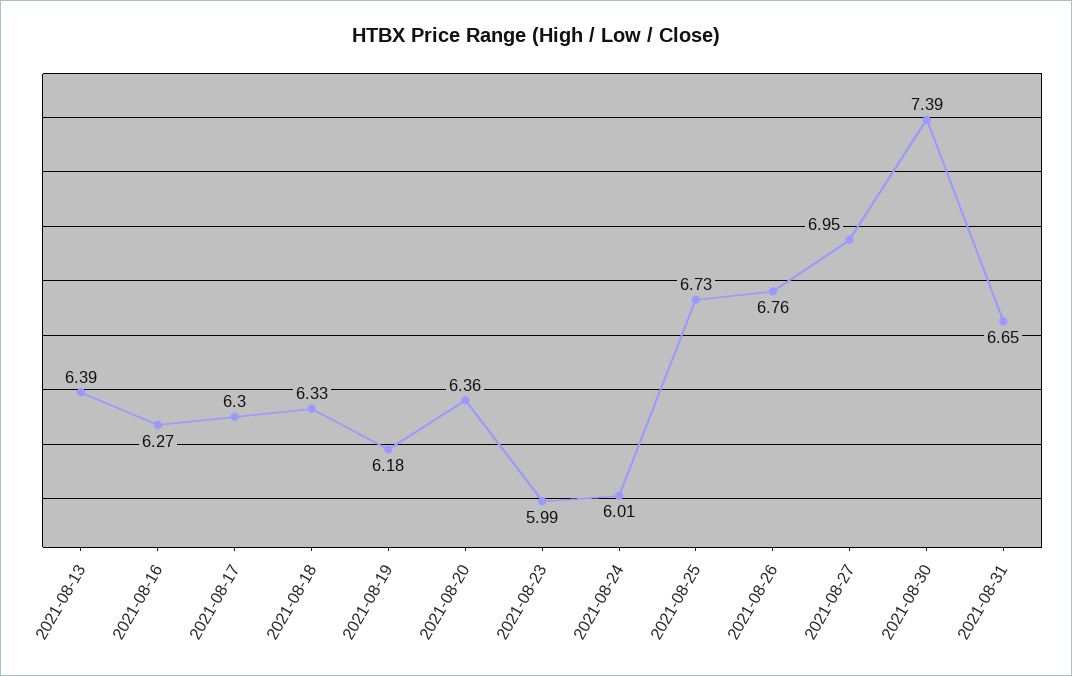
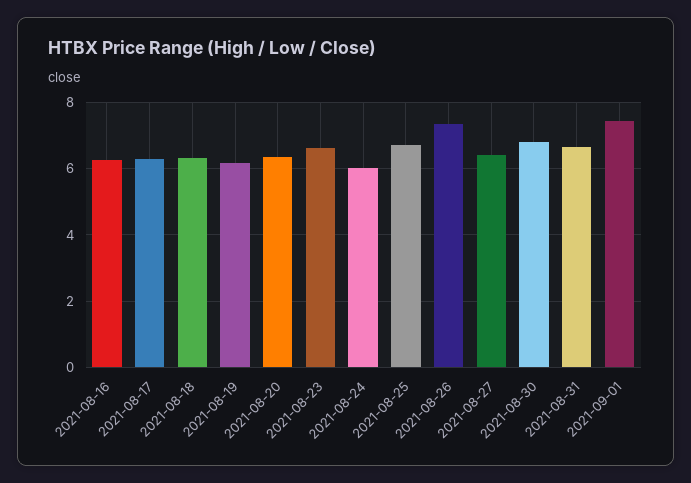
2021-08-13: 6.39 -> none
2021-08-23: 5.99 -> 6.6
2021-08-26: 6.76 -> 7.4
2021-08-27: 6.95 -> 6.4
2021-08-30: 7.39 -> 6.8
2021-09-01: none -> 7.4

